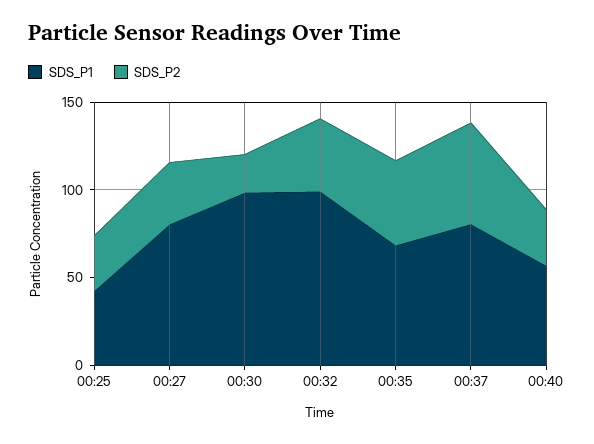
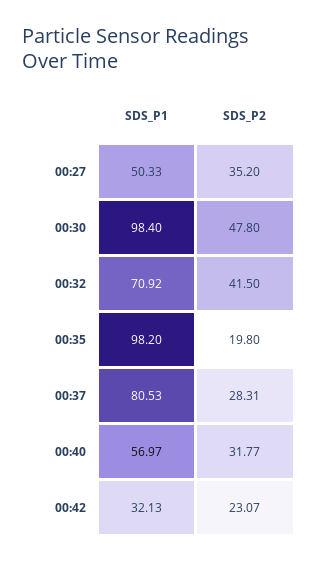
SDS_P1, 00:25: 40 -> none
SDS_P2, 00:25: 30 -> none
SDS_P1, 00:27: 80 -> 50.33
SDS_P2, 00:30: 20 -> 47.8
SDS_P1, 00:32: 100 -> 70.92
SDS_P1, 00:35: 70 -> 98.2
SDS_P2, 00:35: 50 -> 19.8
SDS_P2, 00:37: 60 -> 28.31
SDS_P1, 00:42: none -> 32.13
SDS_P2, 00:42: none -> 23.07

